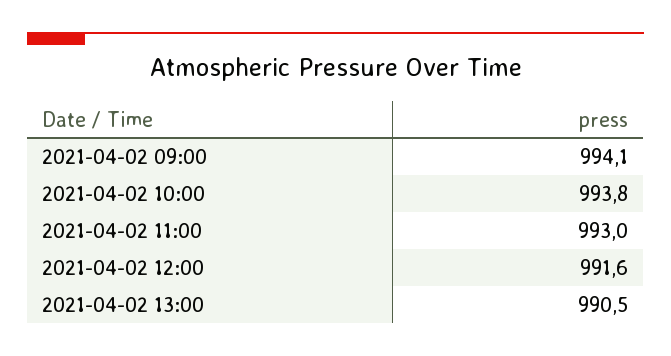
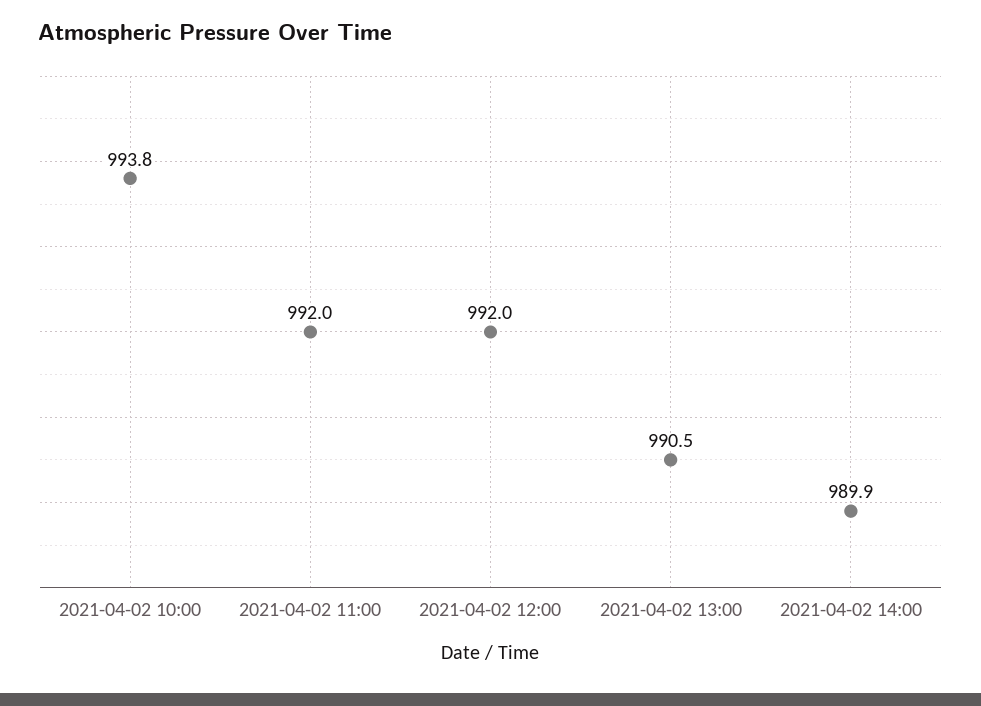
2021-04-02 09:00: 994.1 -> none
2021-04-02 11:00: 993 -> 992
2021-04-02 12:00: 991.6 -> 992
2021-04-02 14:00: none -> 989.9

